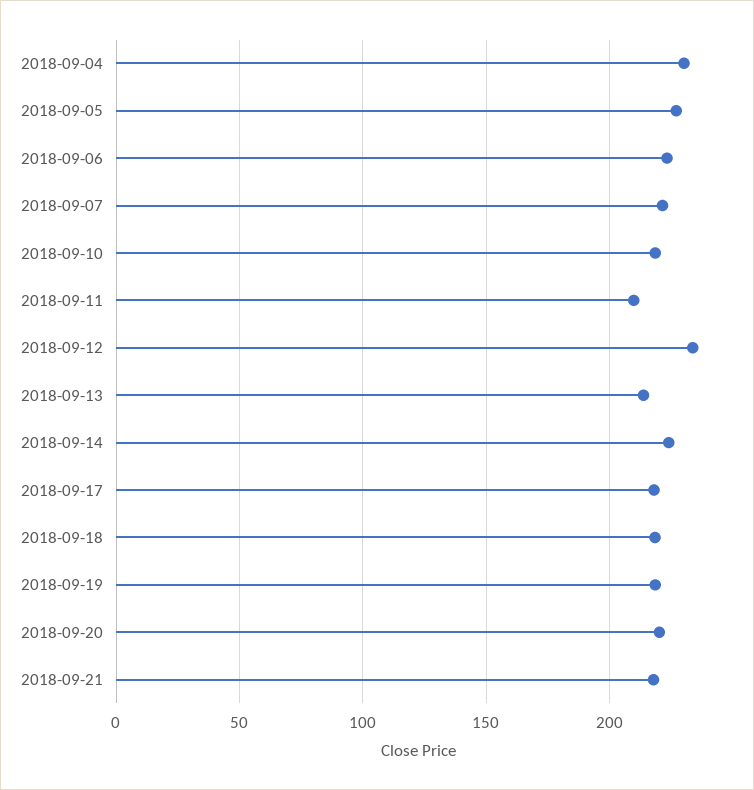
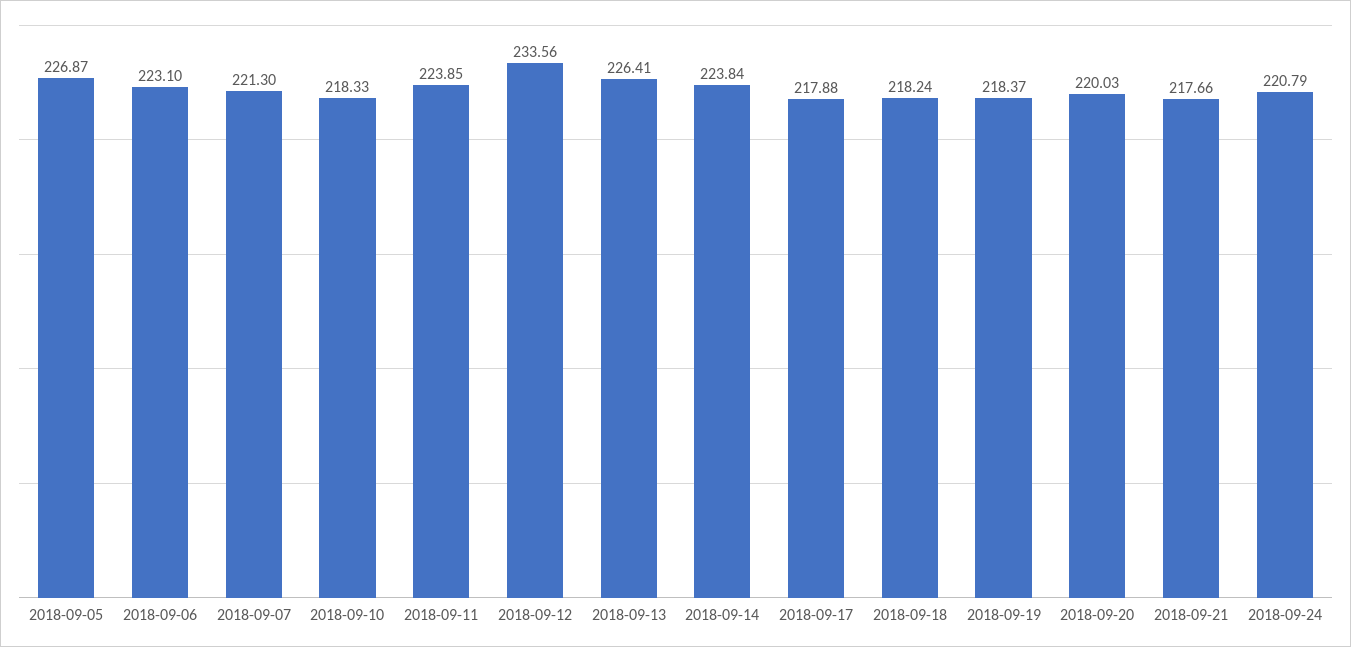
2018-09-04: 230 -> none
2018-09-11: 210 -> 223.85
2018-09-13: 215 -> 226.41
2018-09-24: none -> 220.79

